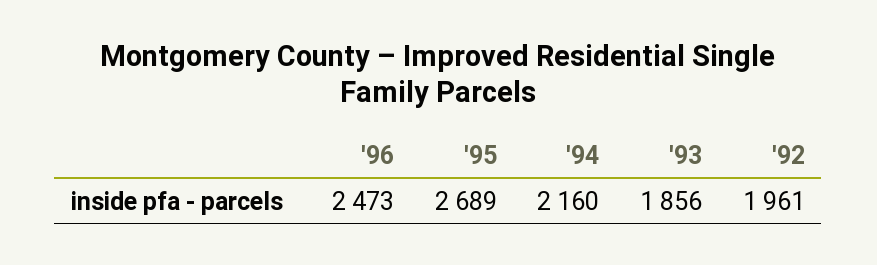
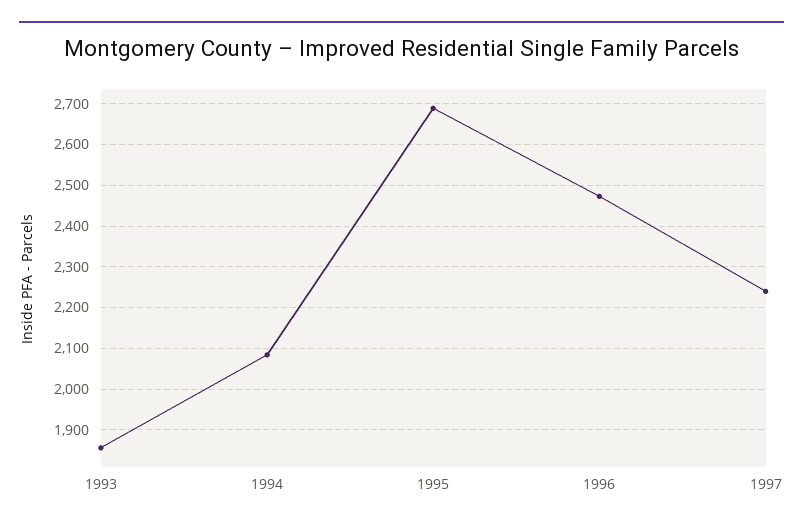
'94: 2160 -> 2080
'92: 1961 -> none
1997: none -> 2240

